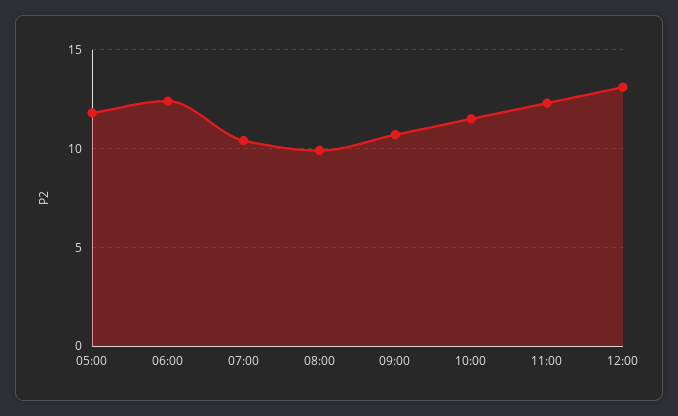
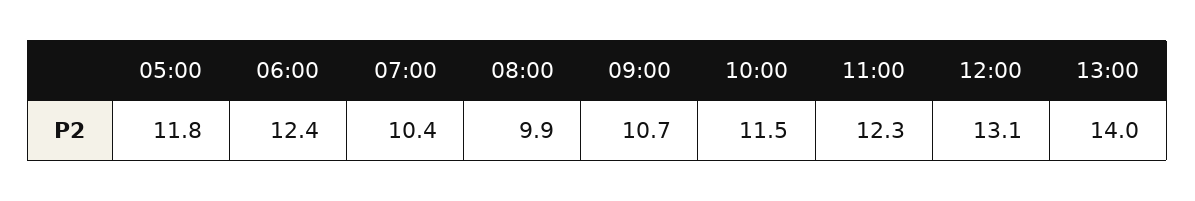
13:00: none -> 14

